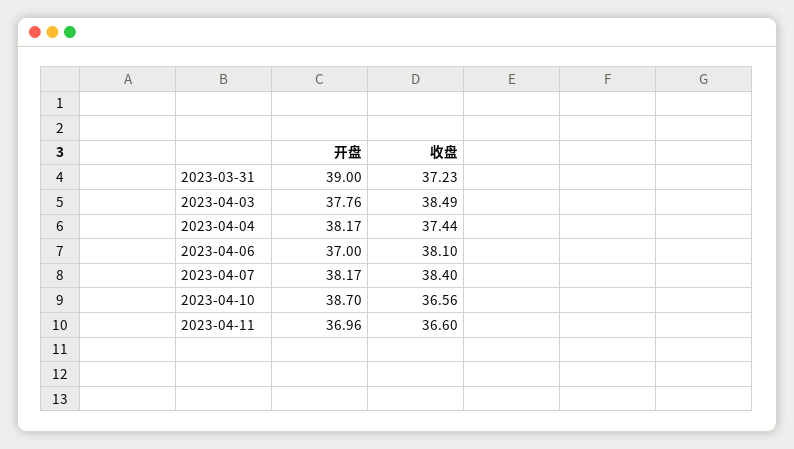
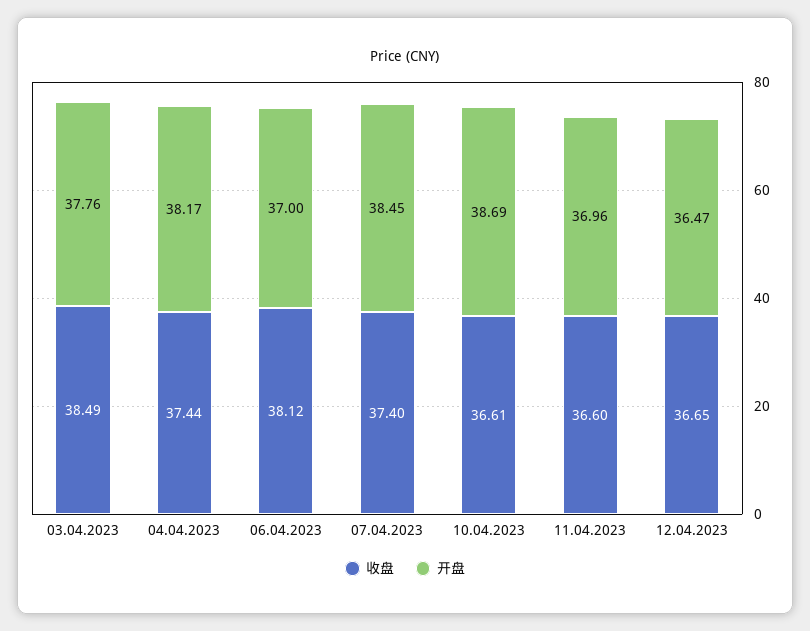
开盘, 2023-03-31: 39 -> none
收盘, 2023-03-31: 37.23 -> none
收盘, 2023-04-06: 38.1 -> 38.12
开盘, 2023-04-07: 38.17 -> 38.45
收盘, 2023-04-07: 38.4 -> 37.4
开盘, 2023-04-10: 38.7 -> 38.69
收盘, 2023-04-10: 36.56 -> 36.61
收盘, 12.04.2023: none -> 36.65
开盘, 12.04.2023: none -> 36.47

